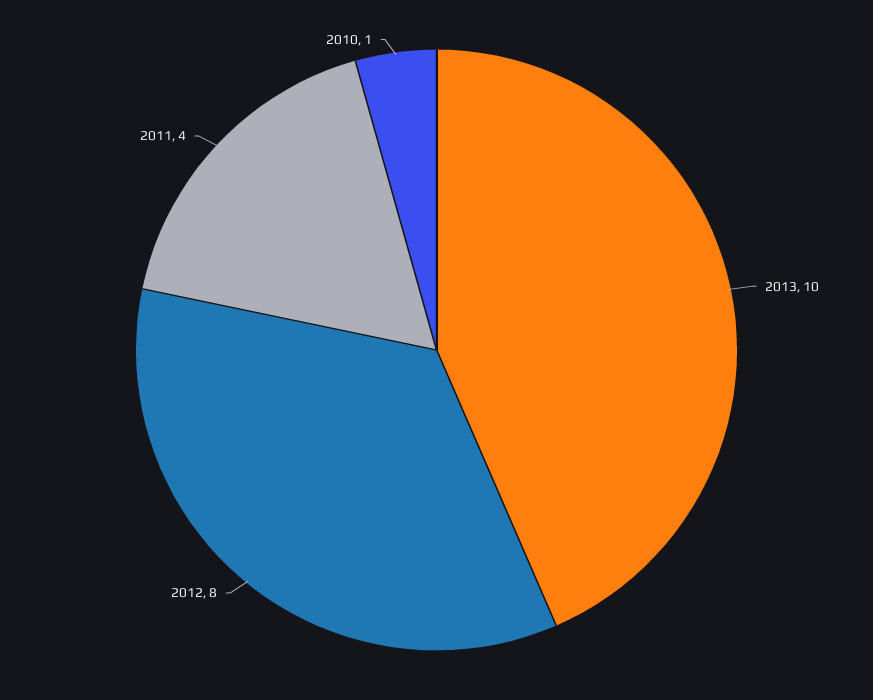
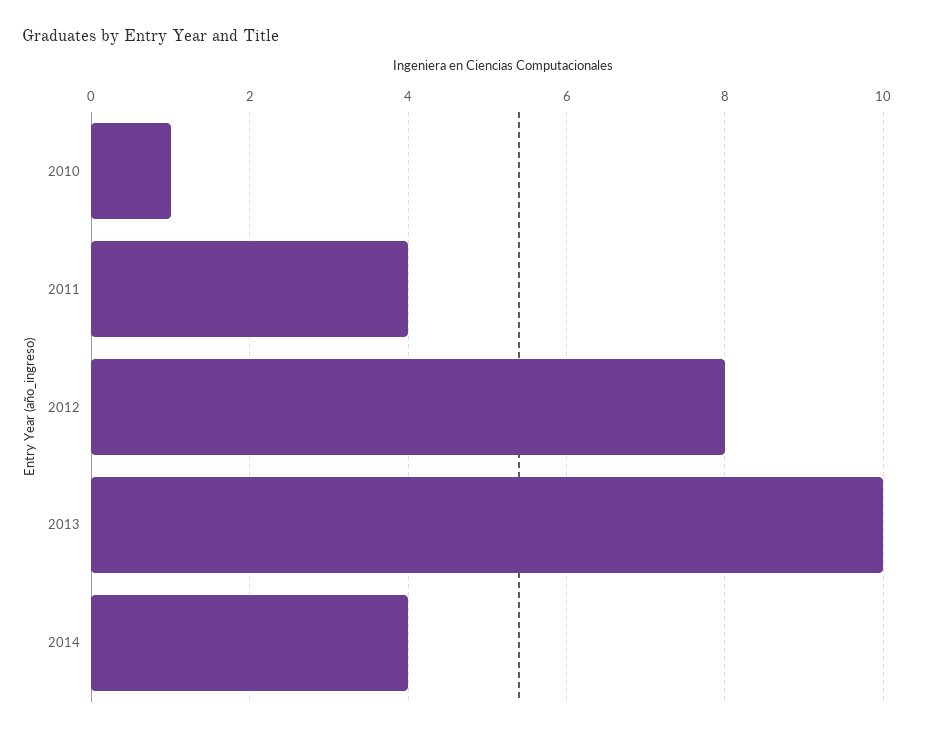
2014: none -> 4

